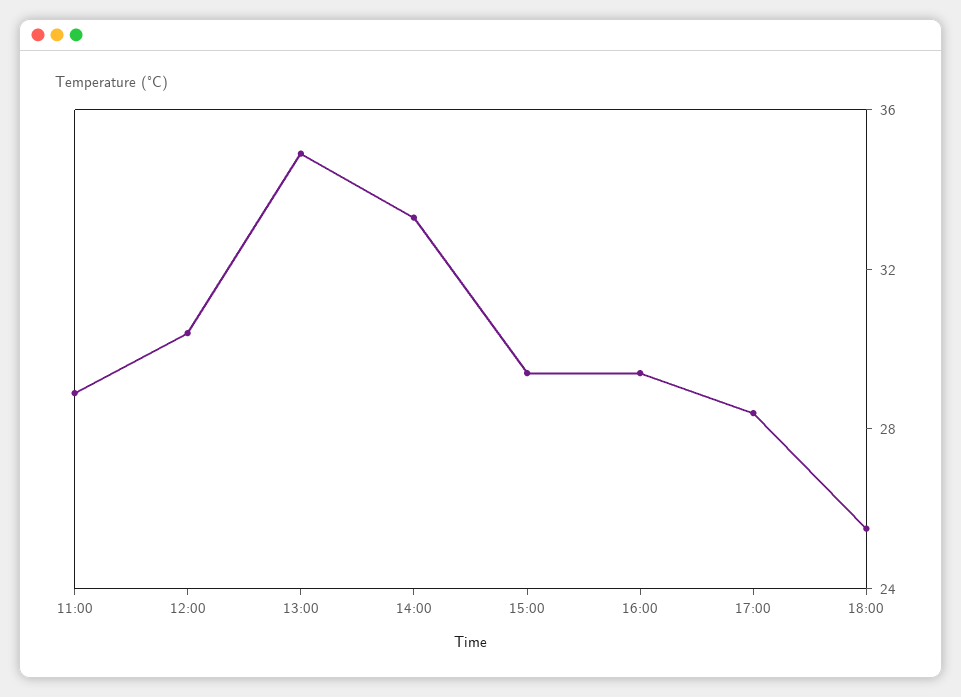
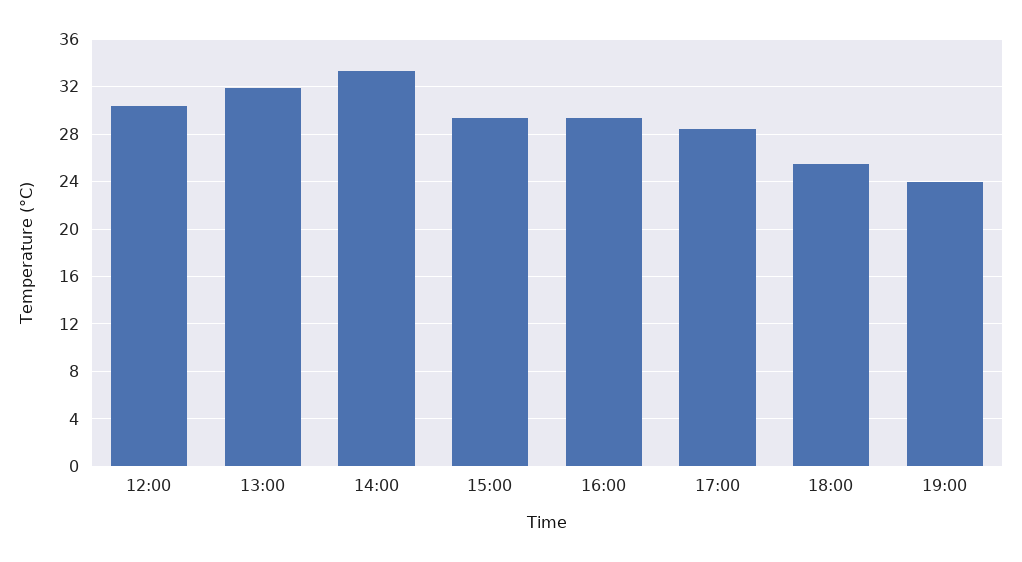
11:00: 29 -> none
13:00: 35 -> 32
19:00: none -> 24

